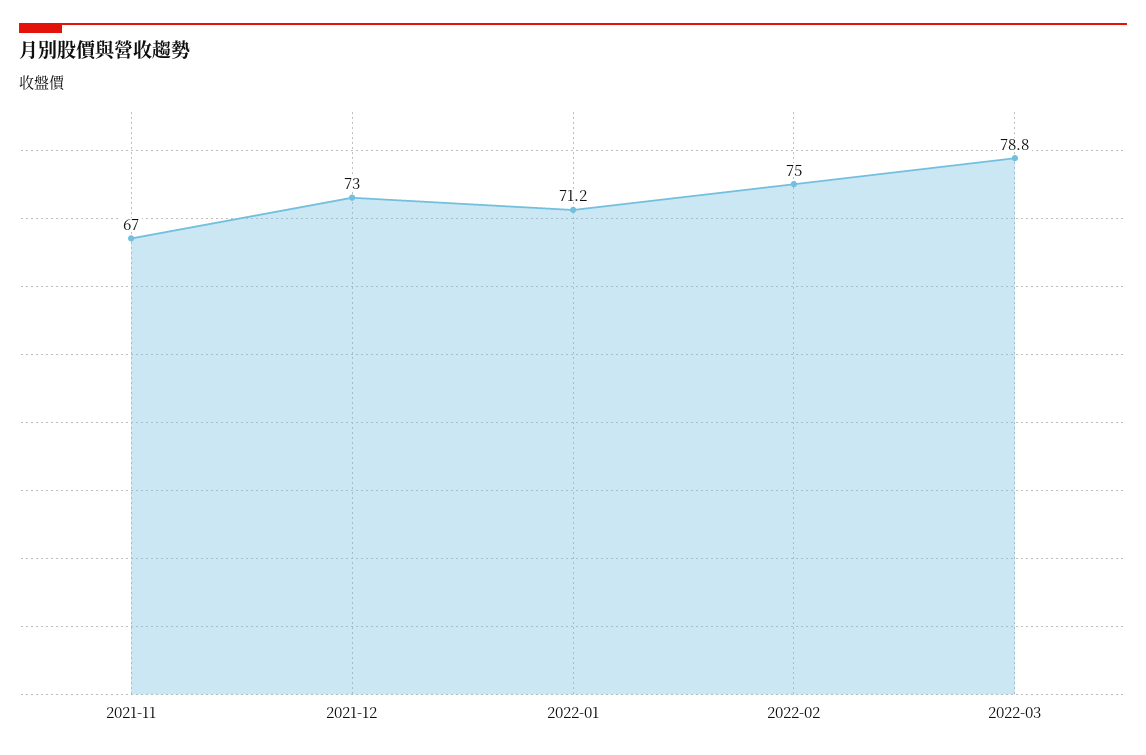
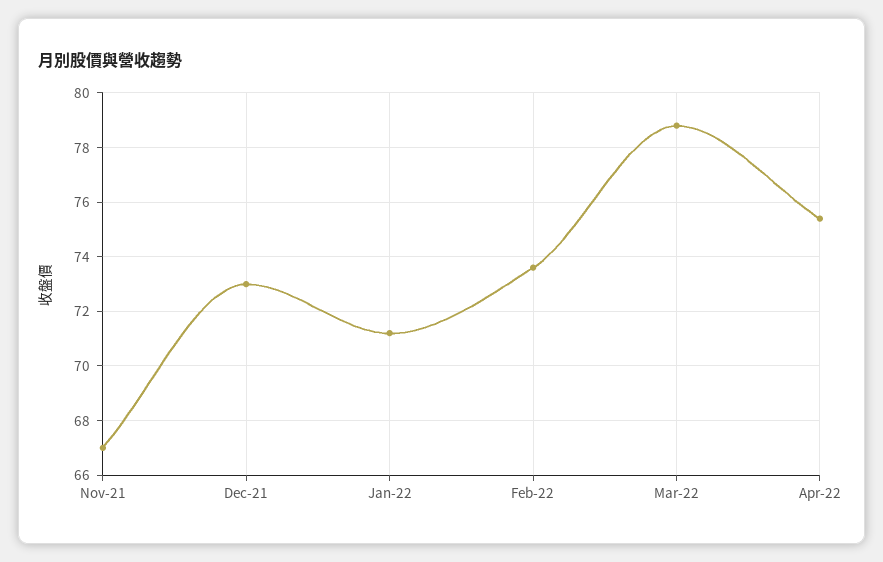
2022-02: 75 -> 73.5
Apr-22: none -> 75.5

